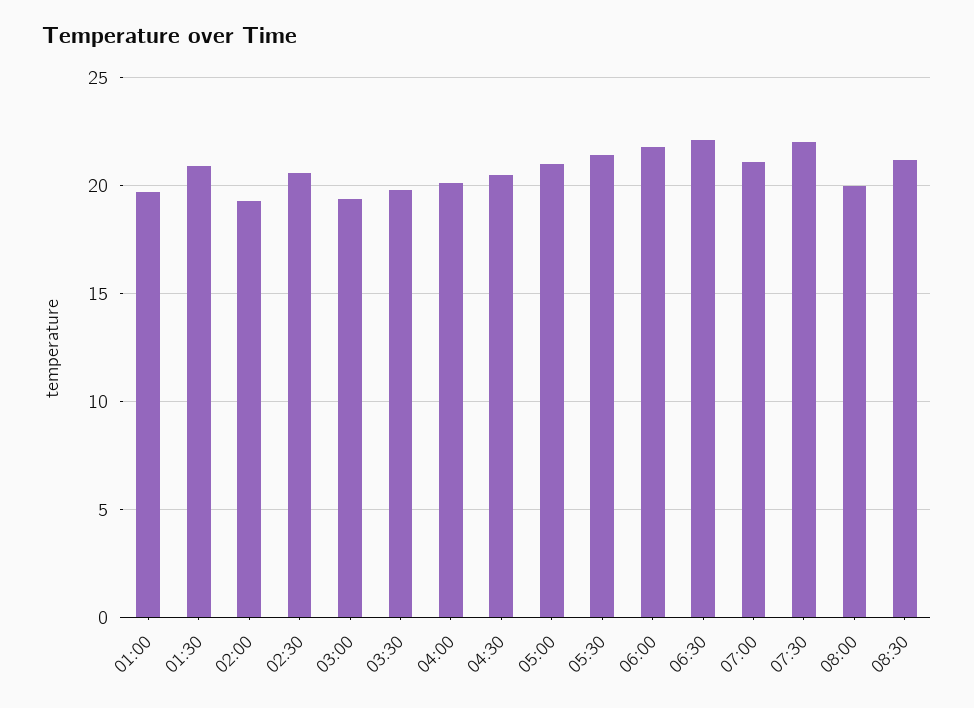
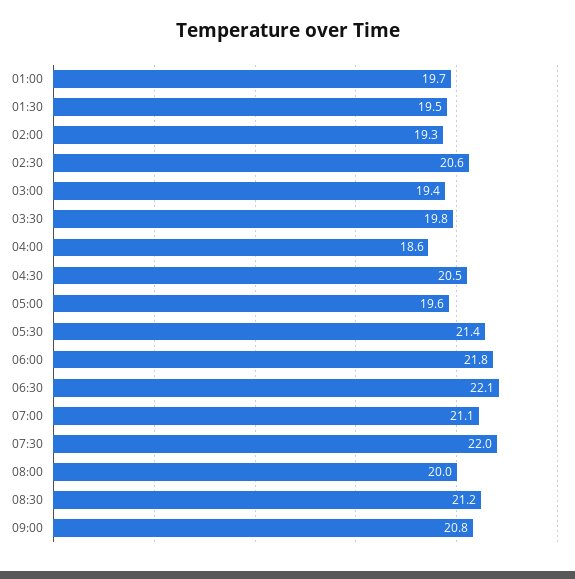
01:30: 21 -> 19.5
04:00: 20 -> 18.6
05:00: 21 -> 19.6
09:00: none -> 20.8

